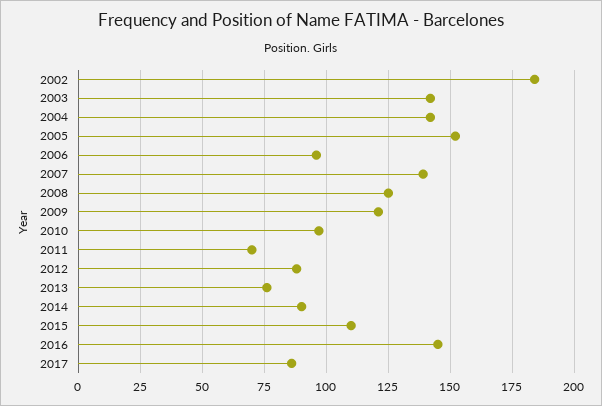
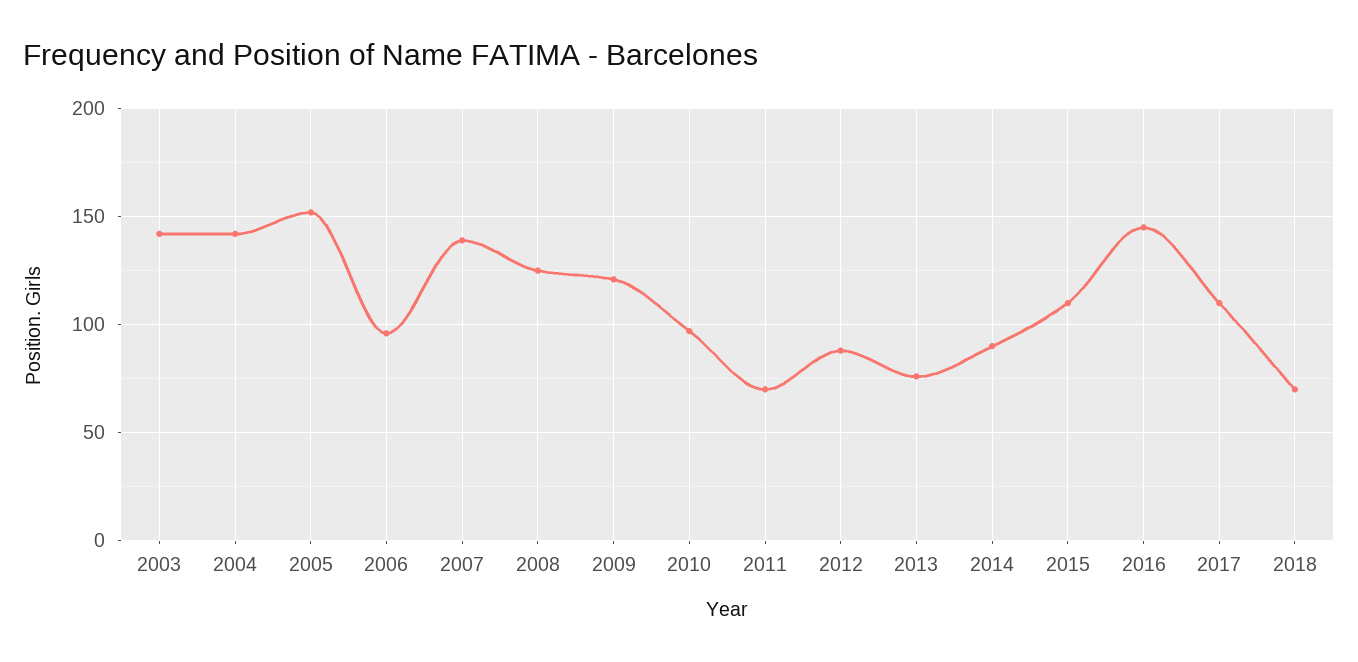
2002: 185 -> none
2017: 85 -> 110
2018: none -> 70

